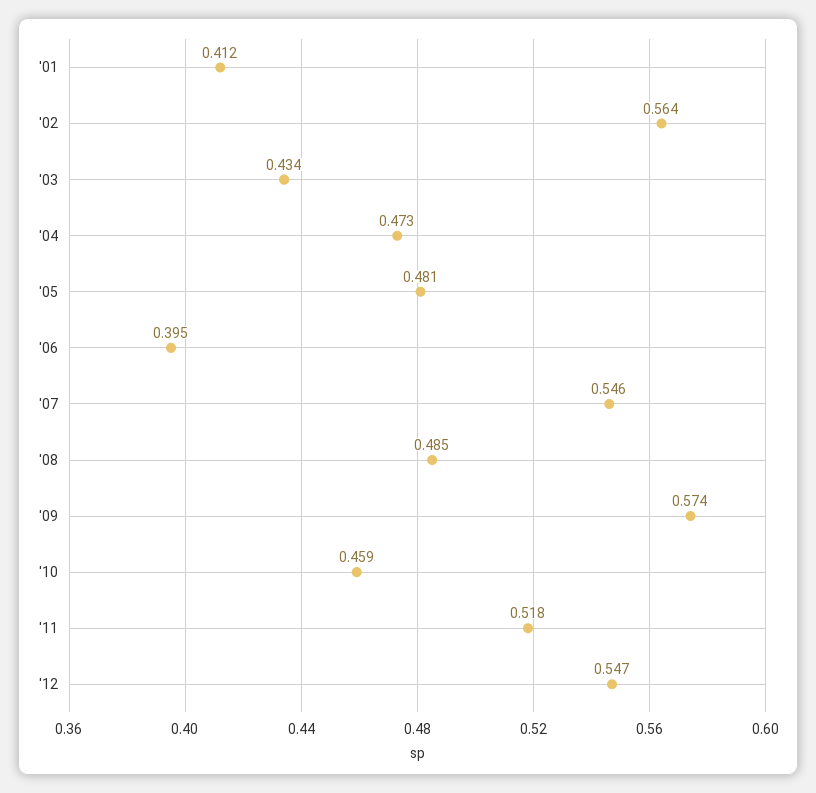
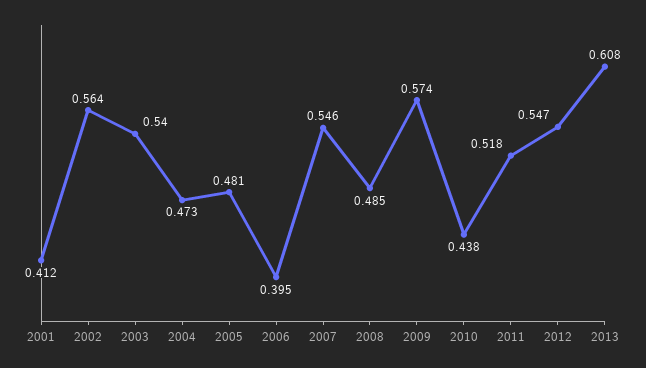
'03: 0.434 -> 0.54
'10: 0.459 -> 0.438
2013: none -> 0.608

